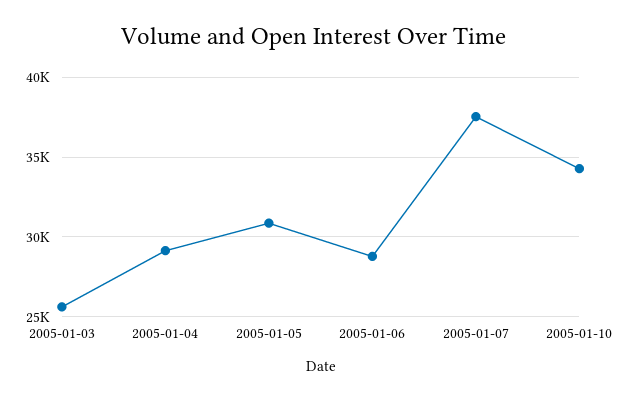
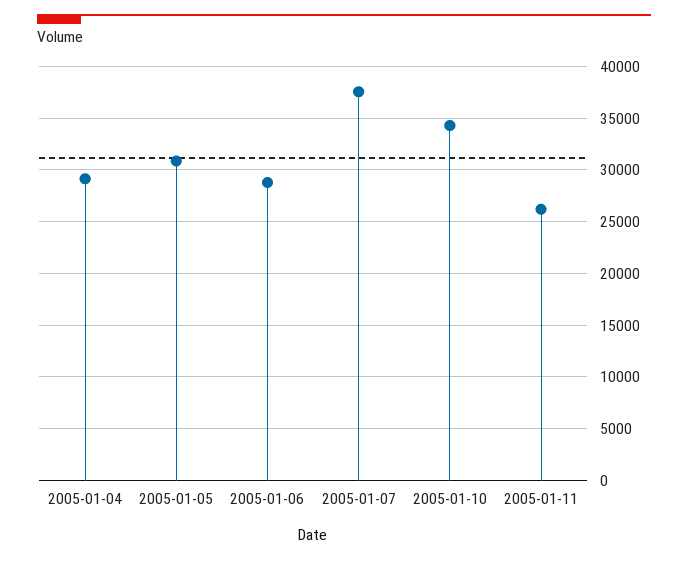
2005-01-03: 25500 -> none
2005-01-11: none -> 26000

